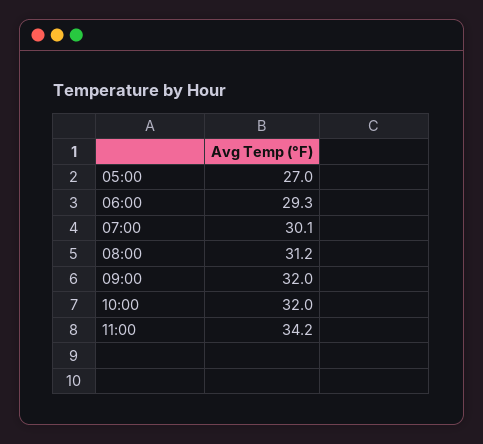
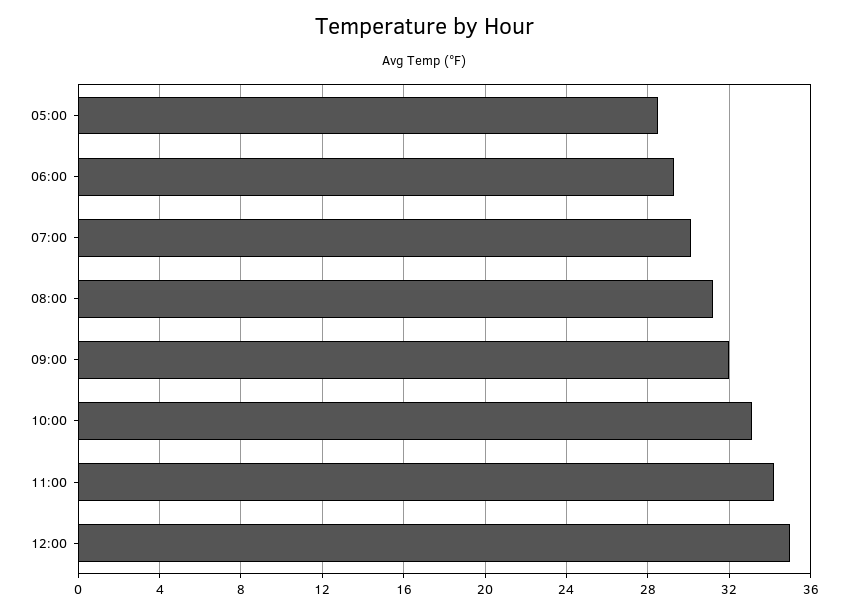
05:00: 27 -> 28.5
10:00: 32 -> 33
12:00: none -> 35

